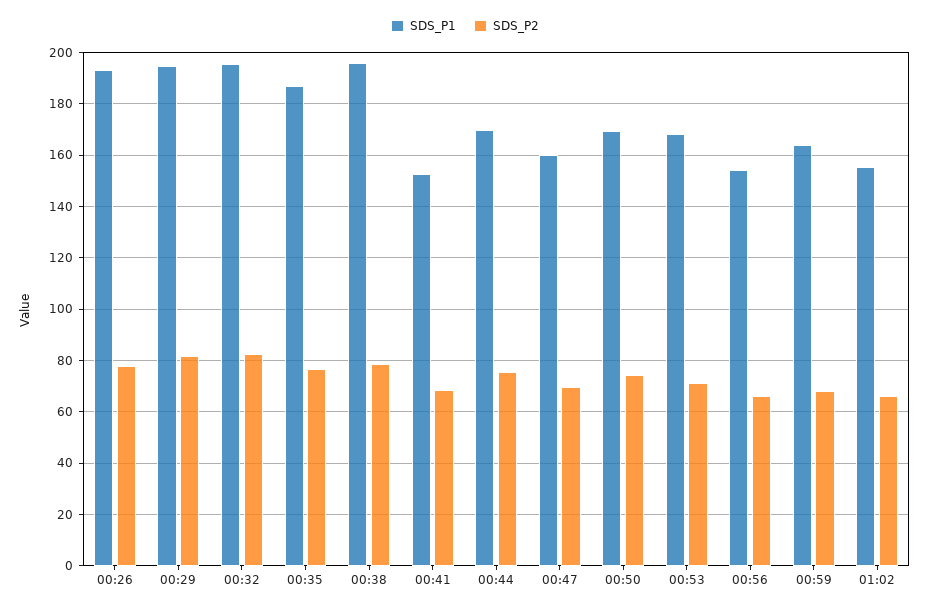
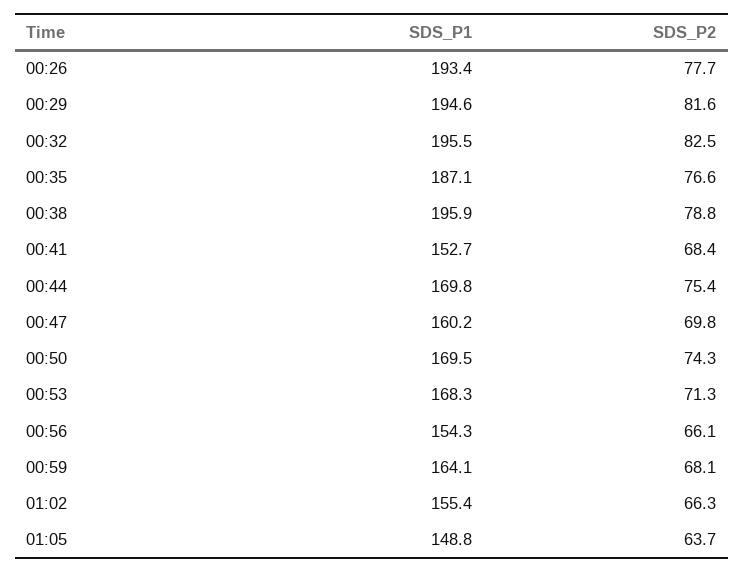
SDS_P1, 01:05: none -> 148.8
SDS_P2, 01:05: none -> 63.7

